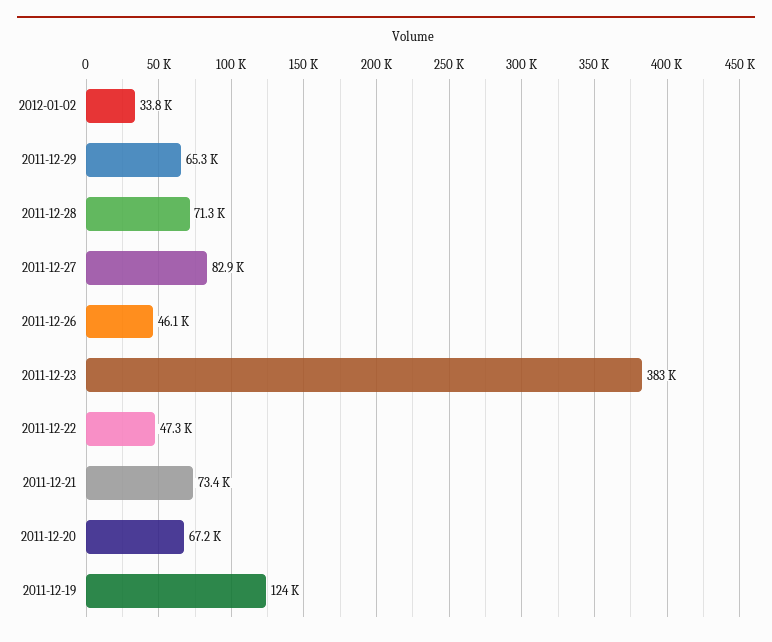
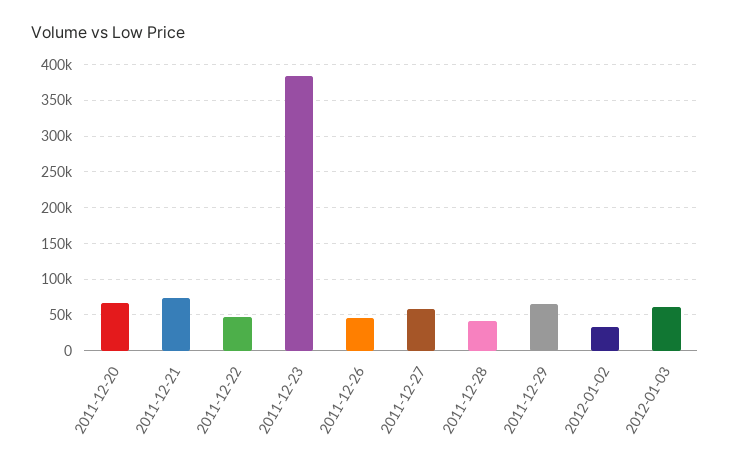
2011-12-28: 71300 -> 40000
2011-12-27: 82900 -> 60000
2011-12-19: 124000 -> none
2012-01-03: none -> 60000

